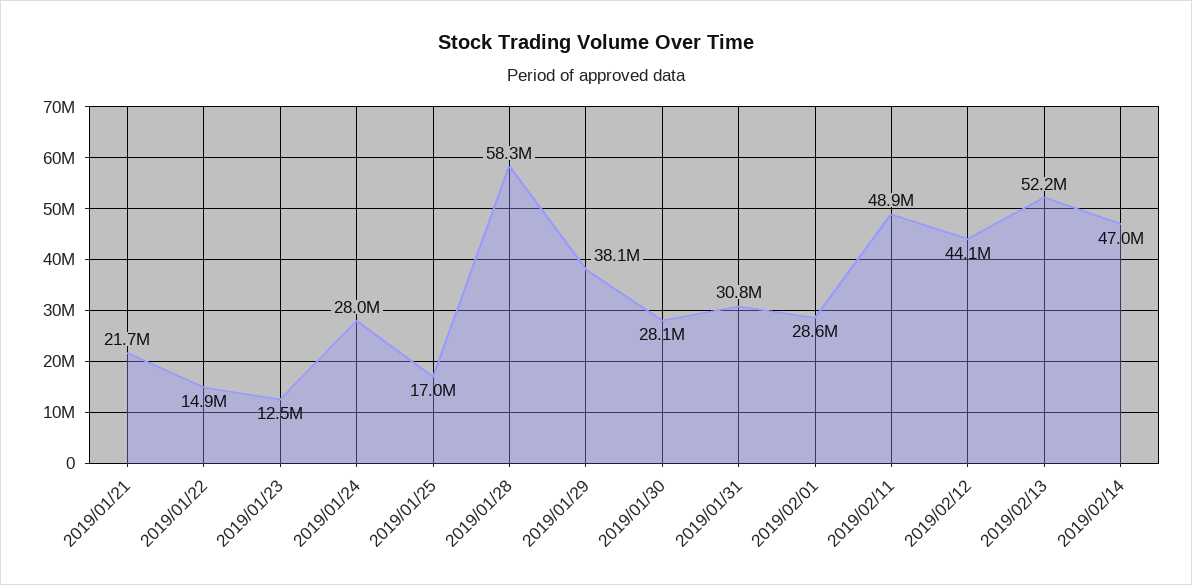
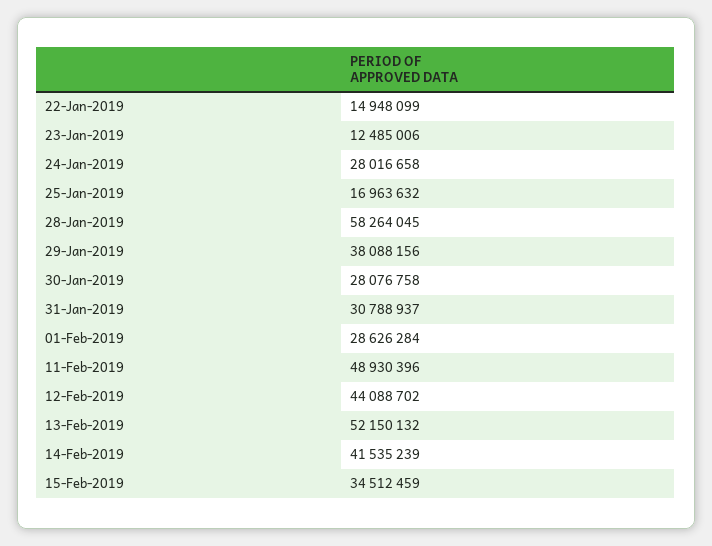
2019/01/21: 21700000 -> none
2019/02/14: 47000000 -> 41535239
15-Feb-2019: none -> 34512459

